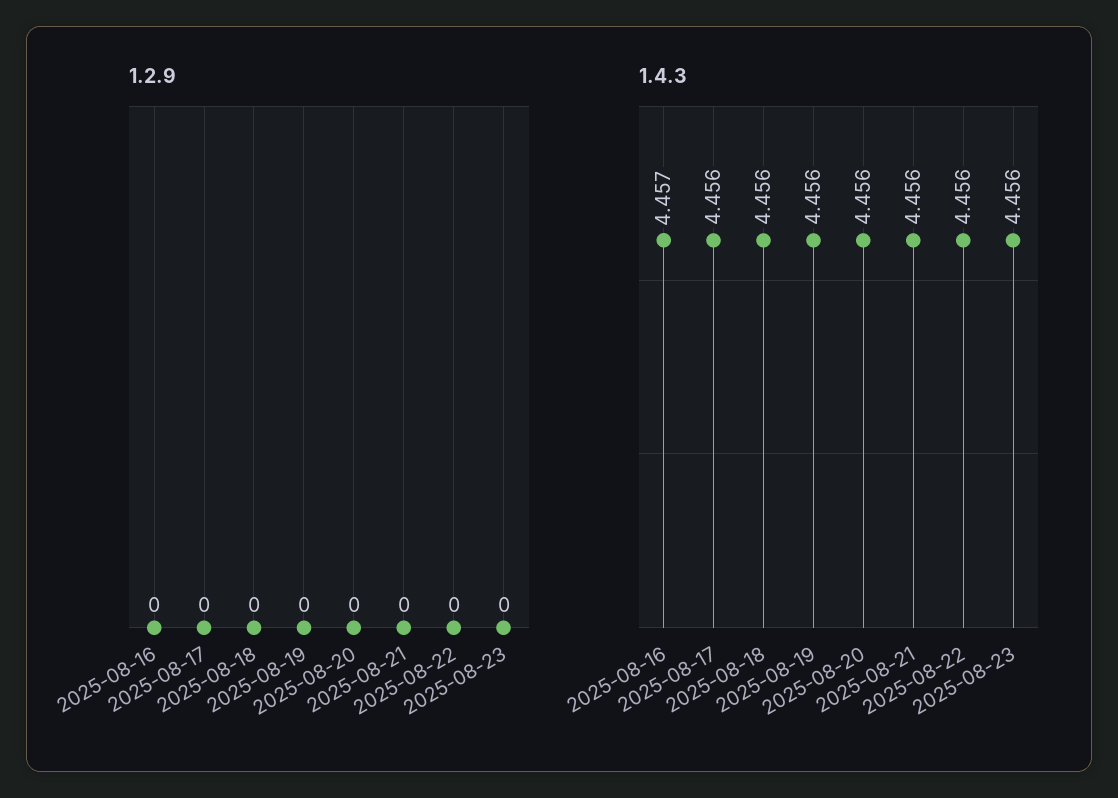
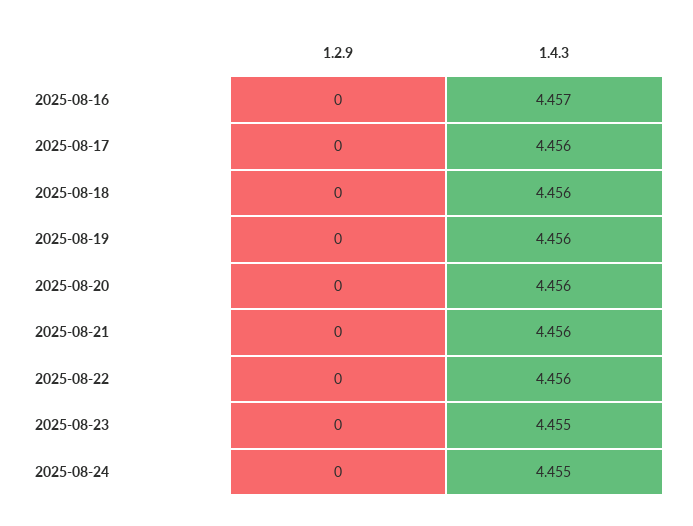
1.4.3, 2025-08-23: 4.456 -> 4.455
1.2.9, 2025-08-24: none -> 0
1.4.3, 2025-08-24: none -> 4.455

